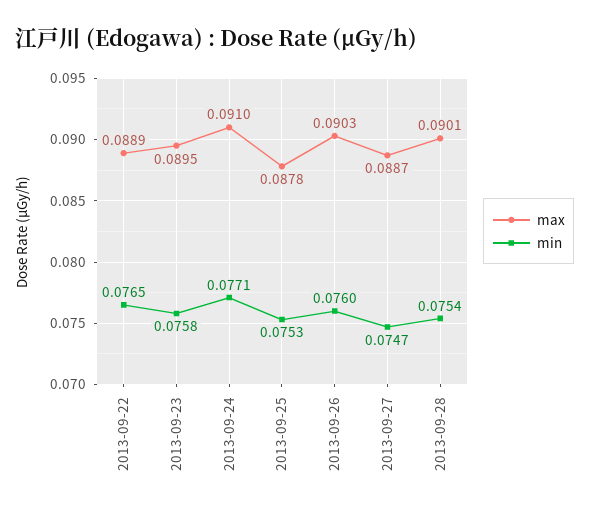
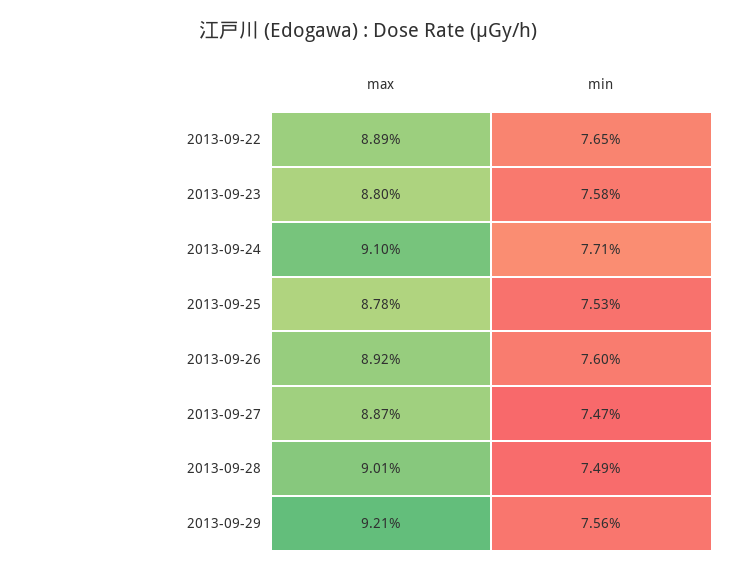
max, 2013-09-23: 0.0895 -> 0.088
max, 2013-09-26: 0.0903 -> 0.0892
min, 2013-09-28: 0.0754 -> 0.0749
max, 2013-09-29: none -> 0.0921
min, 2013-09-29: none -> 0.0756

